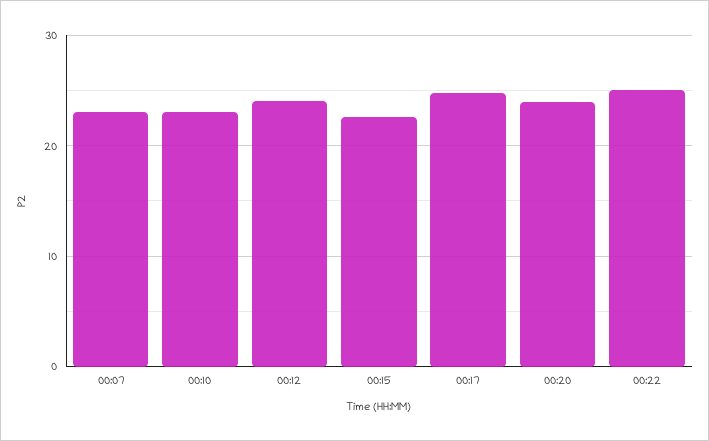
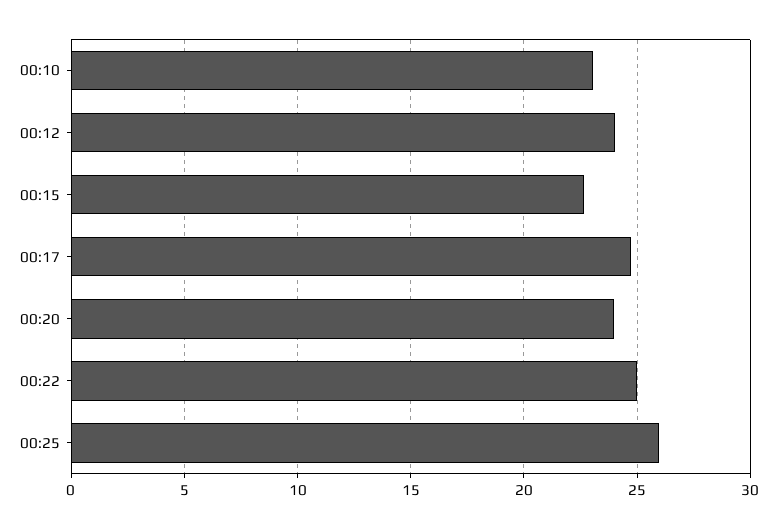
00:07: 23 -> none
00:25: none -> 26

